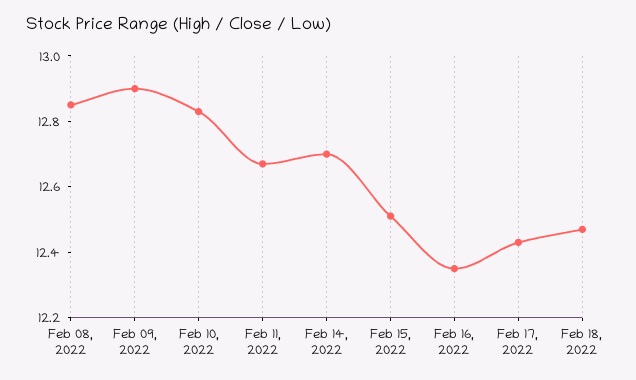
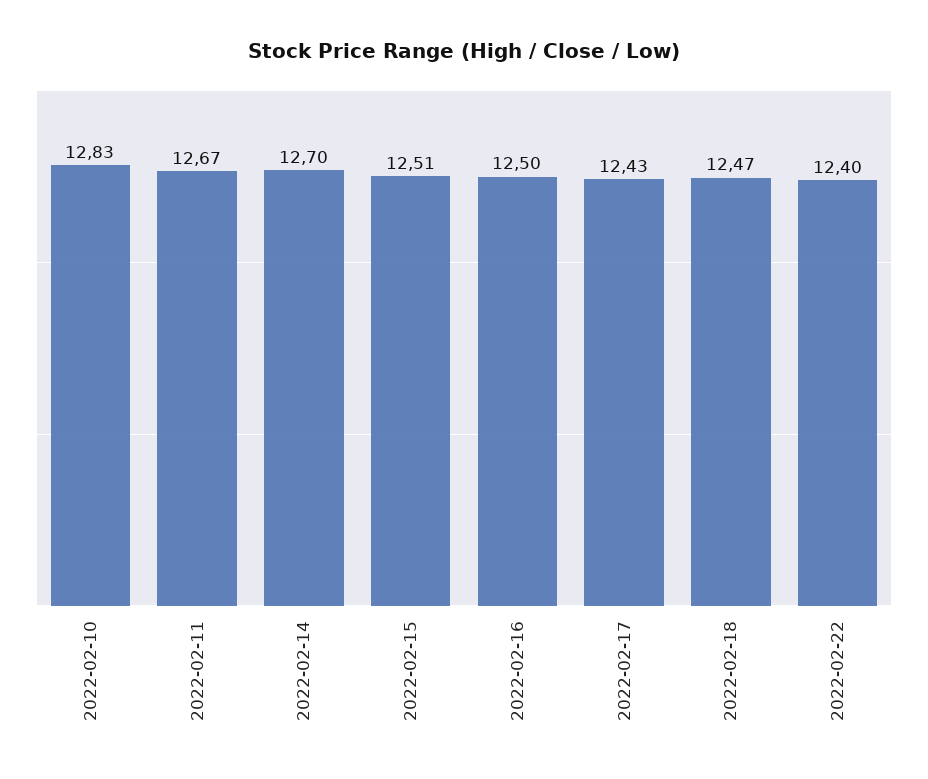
Feb 08, 2022: 12.85 -> none
Feb 09, 2022: 12.9 -> none
Feb 16, 2022: 12.35 -> 12.5
2022-02-22: none -> 12.4

